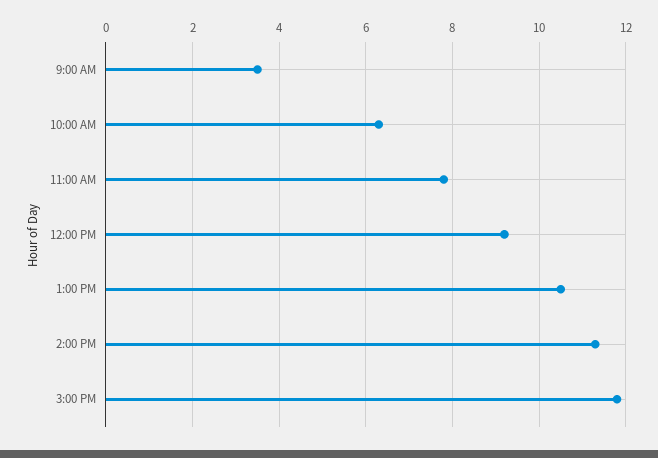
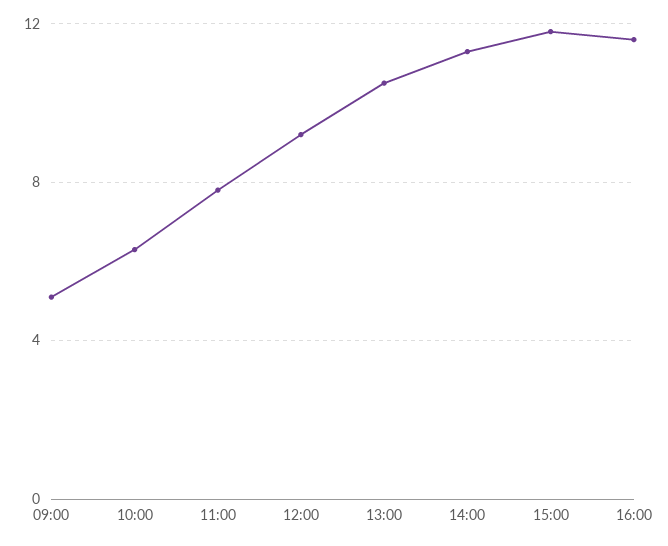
9:00 AM: 3.5 -> 5
16:00: none -> 11.5

